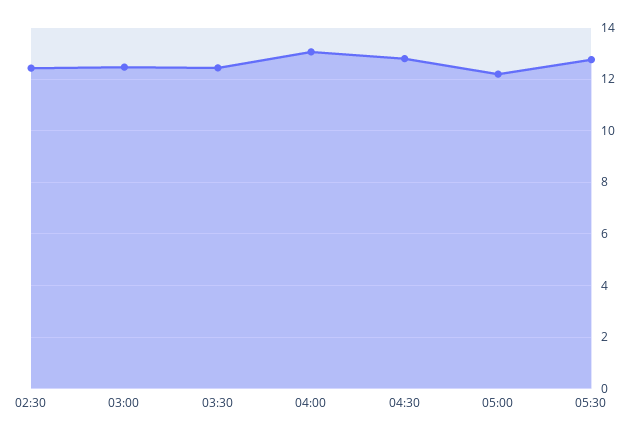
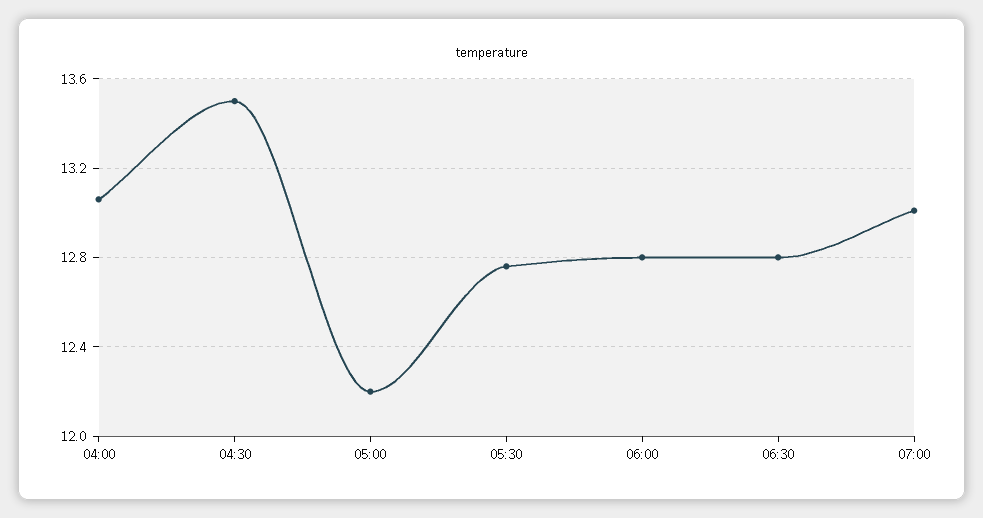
02:30: 12.5 -> none
03:00: 12.5 -> none
03:30: 12.5 -> none
04:30: 12.75 -> 13.5
06:00: none -> 12.8
06:30: none -> 12.8
07:00: none -> 13

